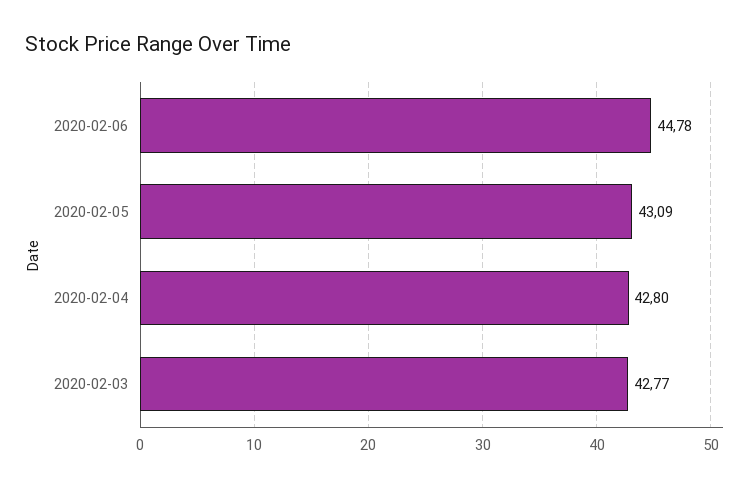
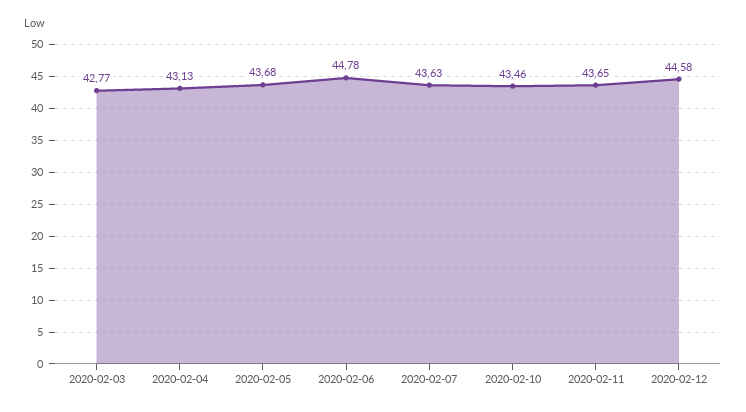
2020-02-05: 43.09 -> 43.68
2020-02-04: 42.8 -> 43.13
2020-02-07: none -> 43.63
2020-02-10: none -> 43.46
2020-02-11: none -> 43.65
2020-02-12: none -> 44.58

